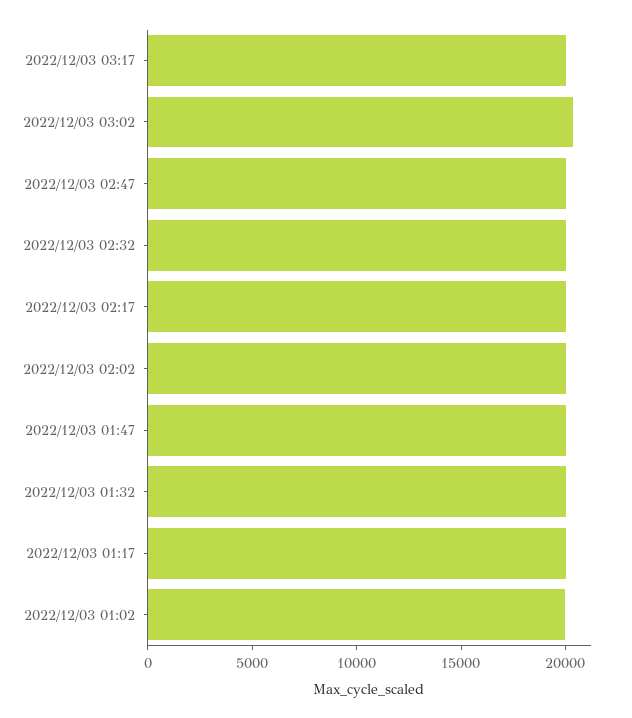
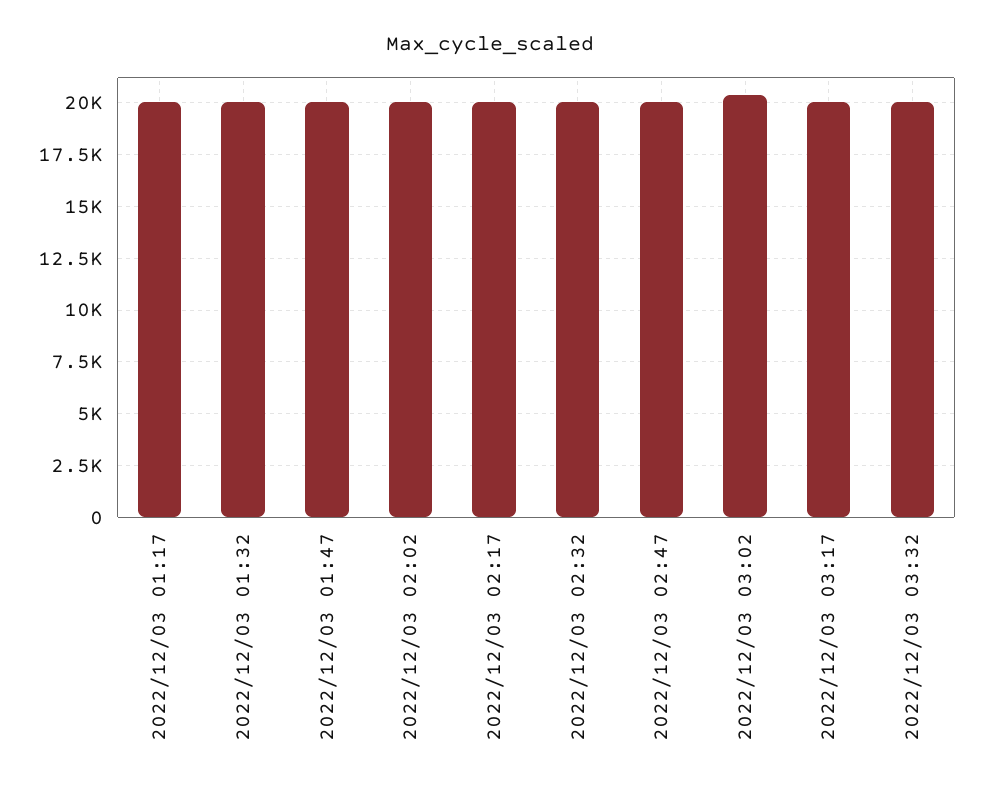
2022/12/03 01:02: 20000 -> none
2022/12/03 03:32: none -> 20000

